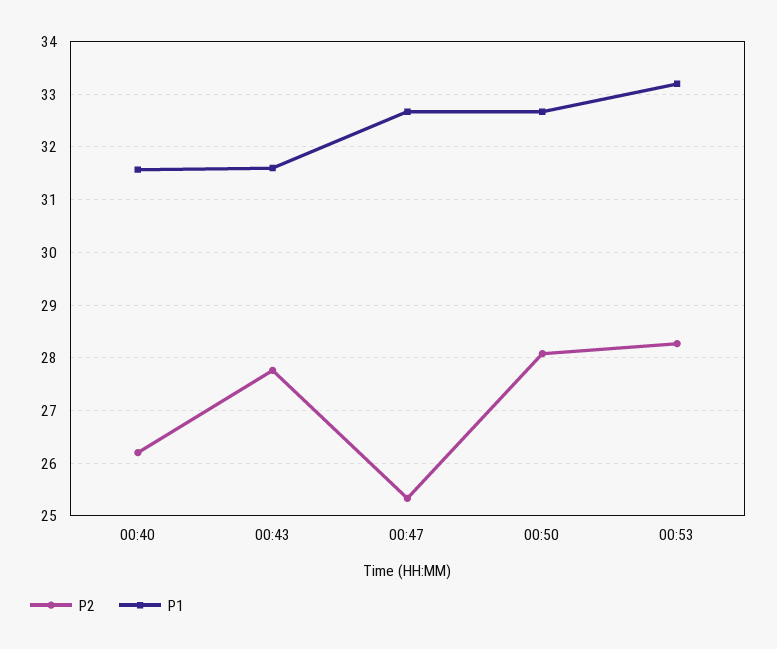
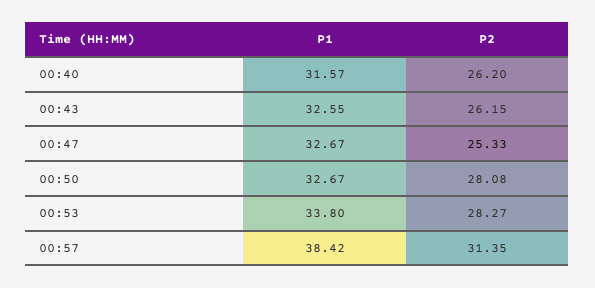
P2, 00:43: 27.8 -> 26.15
P1, 00:43: 31.6 -> 32.55
P1, 00:53: 33.2 -> 33.8
P1, 00:57: none -> 38.42
P2, 00:57: none -> 31.35

